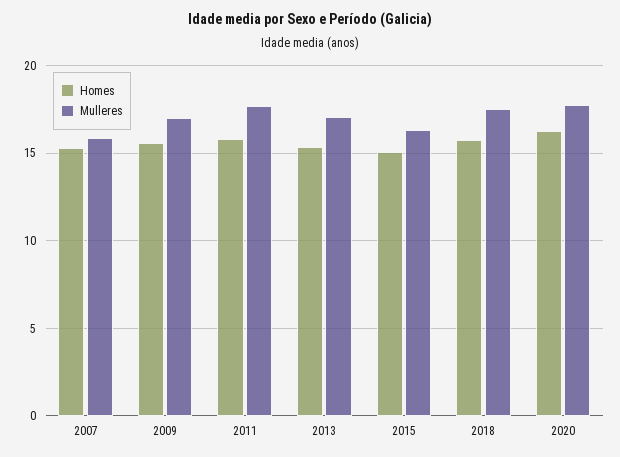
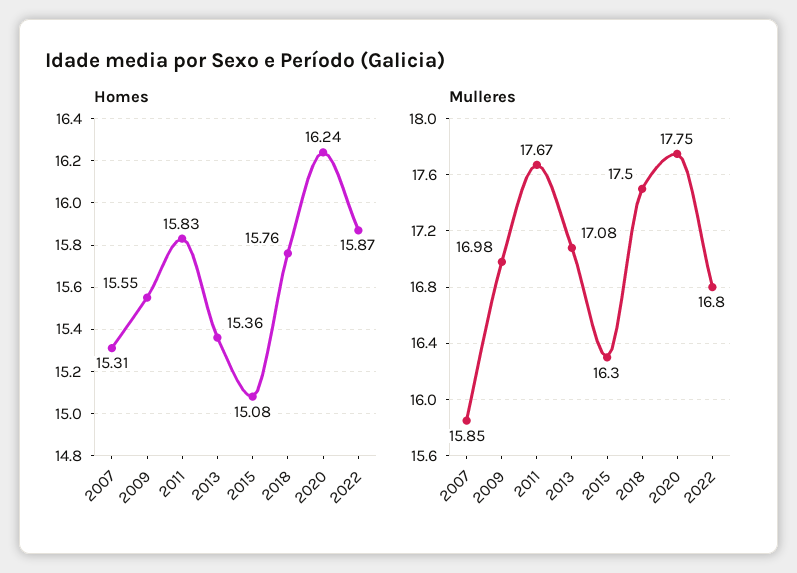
Homes, 2022: none -> 15.87
Mulleres, 2022: none -> 16.8

